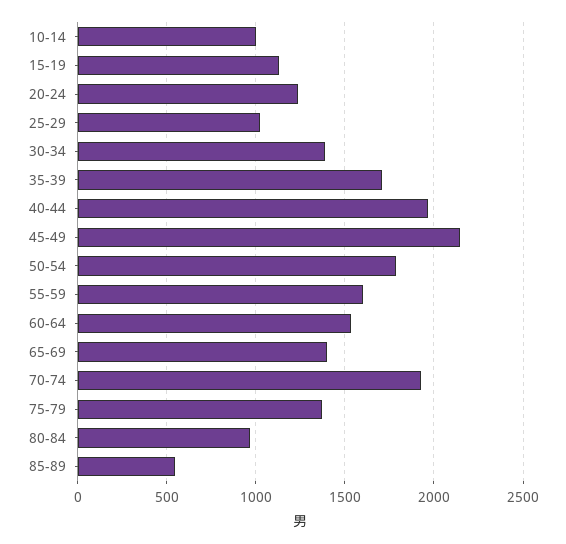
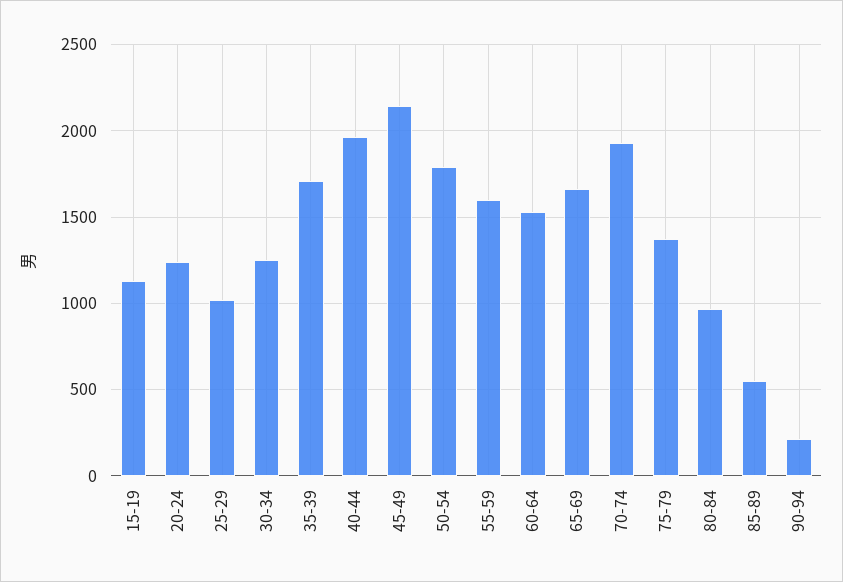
10-14: 1000 -> none
30-34: 1400 -> 1250
65-69: 1400 -> 1650
90-94: none -> 200

